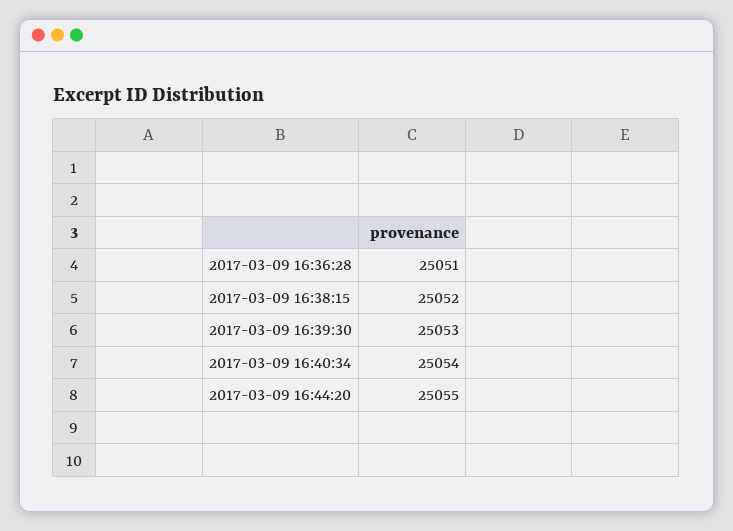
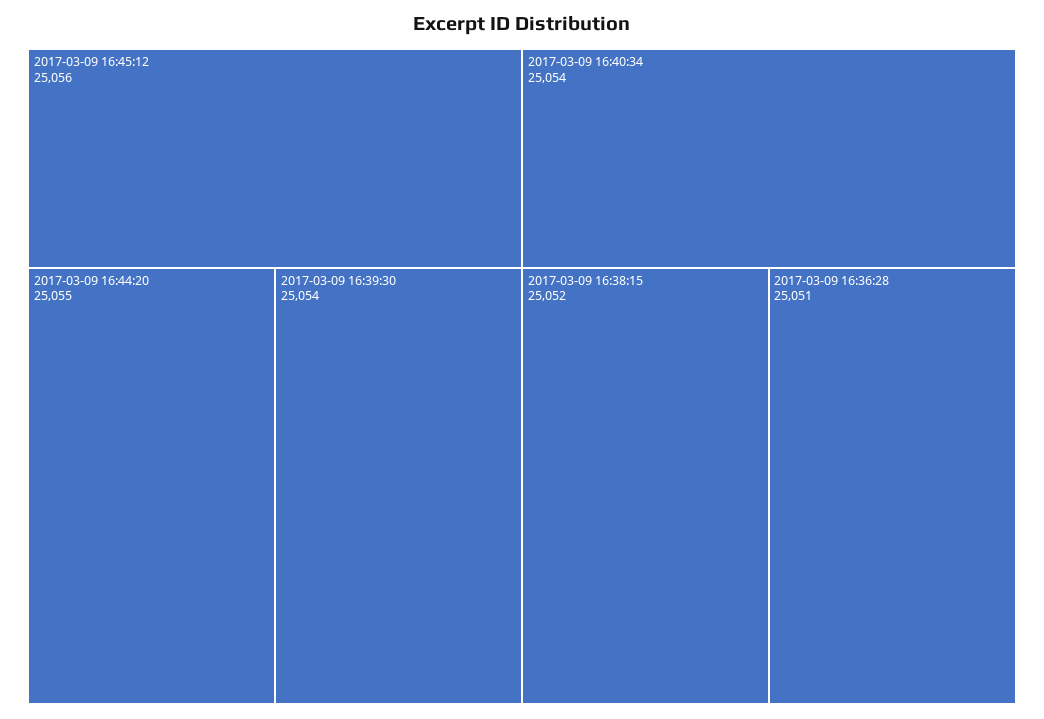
2017-03-09 16:39:30: 25053 -> 25054
2017-03-09 16:45:12: none -> 25056

